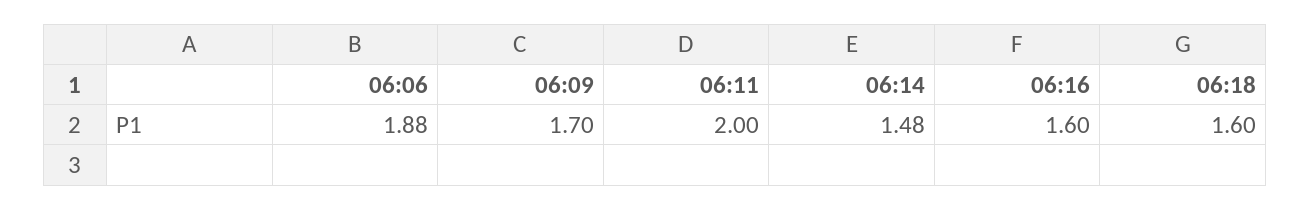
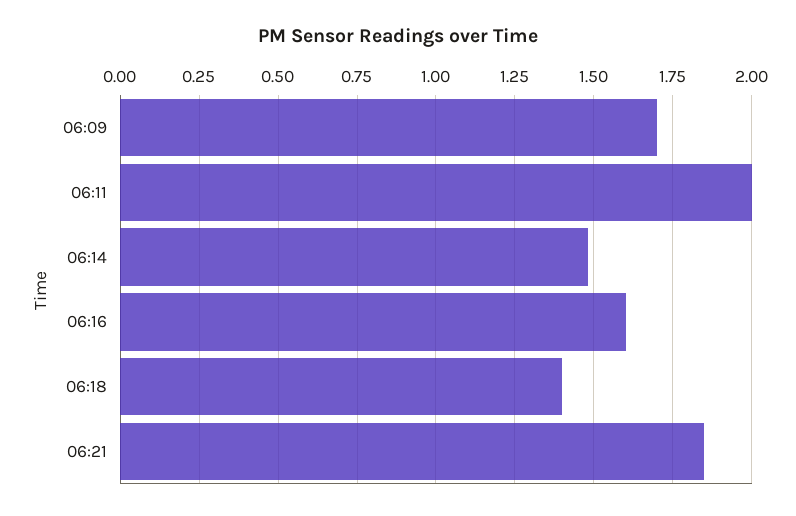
06:06: 1.88 -> none
06:18: 1.6 -> 1.4
06:21: none -> 1.85

